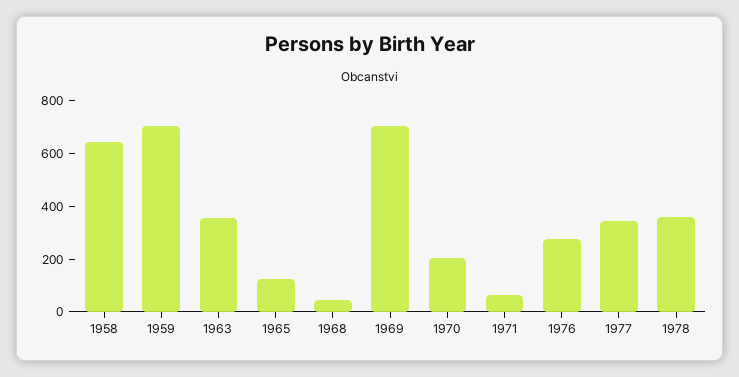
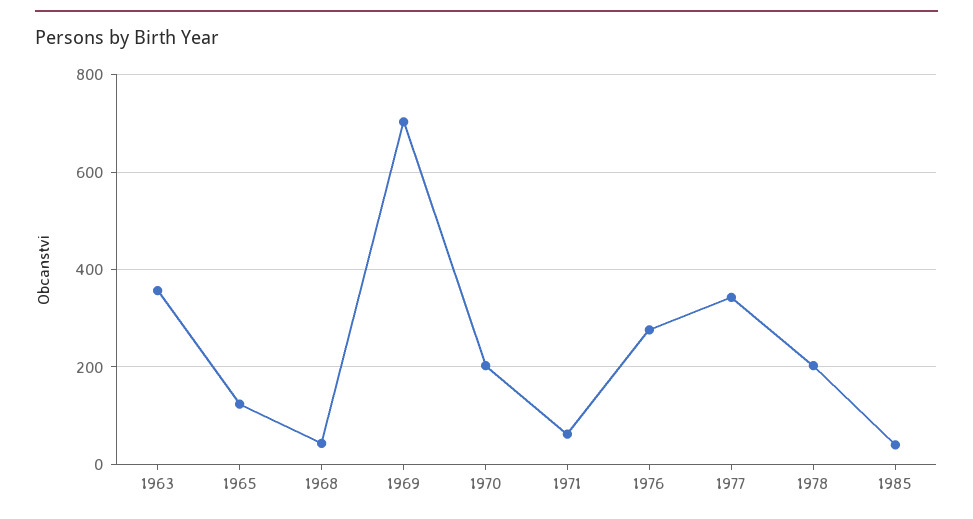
1958: 650 -> none
1959: 700 -> none
1978: 350 -> 200
1985: none -> 40

